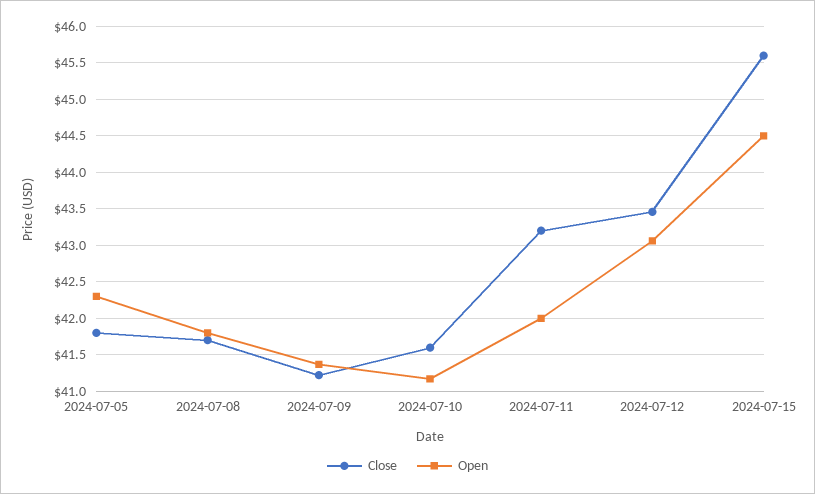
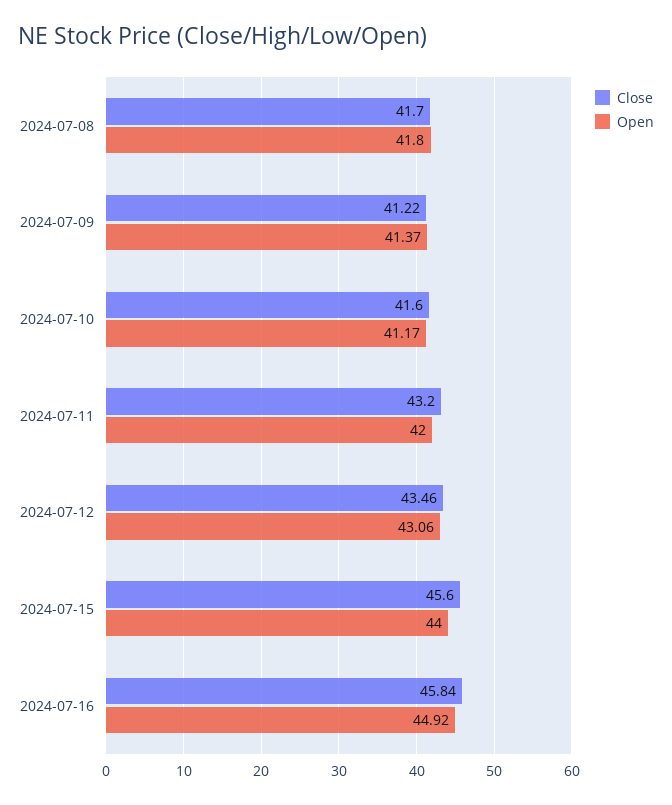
Close, 2024-07-05: 41.8 -> none
Open, 2024-07-05: 42.3 -> none
Open, 2024-07-15: 44.5 -> 44
Close, 2024-07-16: none -> 45.84
Open, 2024-07-16: none -> 44.92

